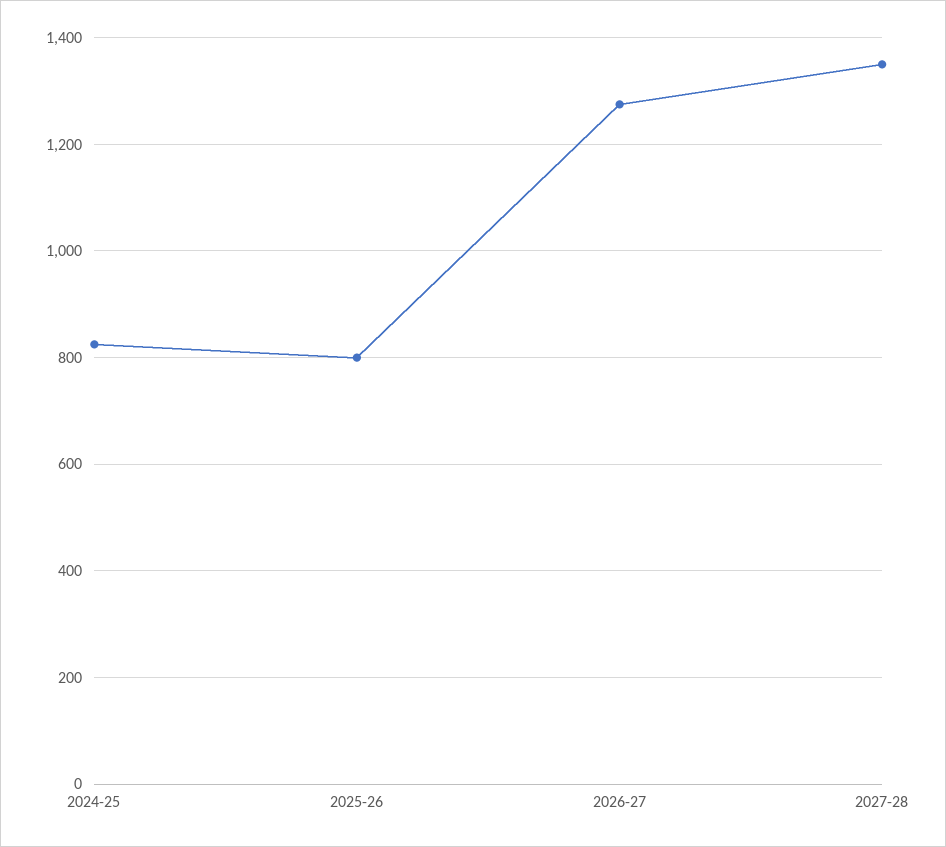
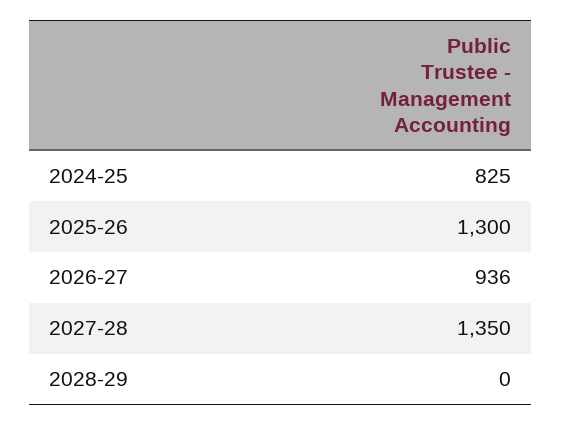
2025-26: 800 -> 1300
2026-27: 1280 -> 936
2028-29: none -> 0

